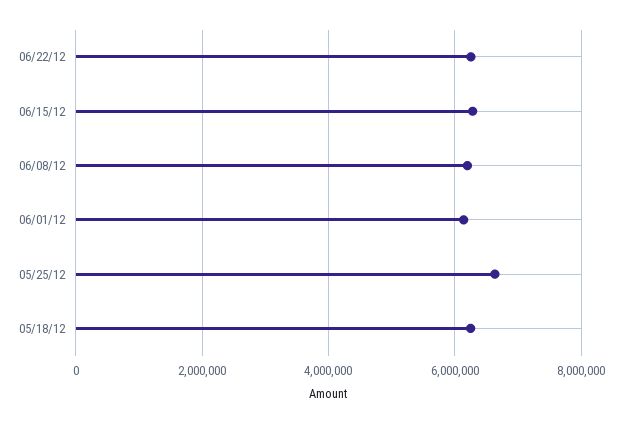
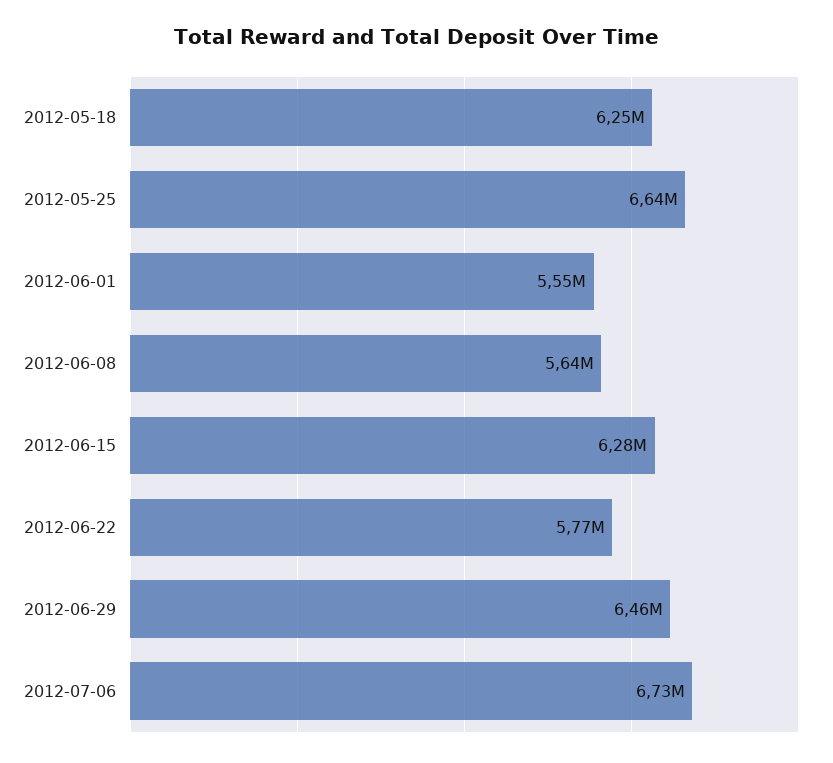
06/22/12: 6200000 -> 5770000
06/08/12: 6200000 -> 5640000
06/01/12: 6200000 -> 5550000
2012-06-29: none -> 6460000
2012-07-06: none -> 6730000

